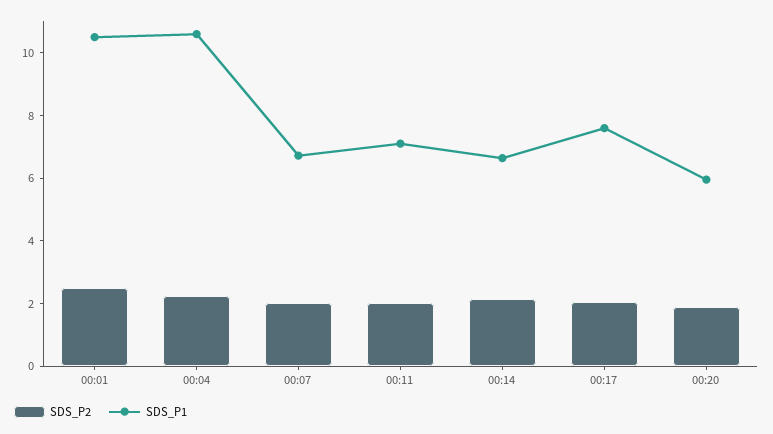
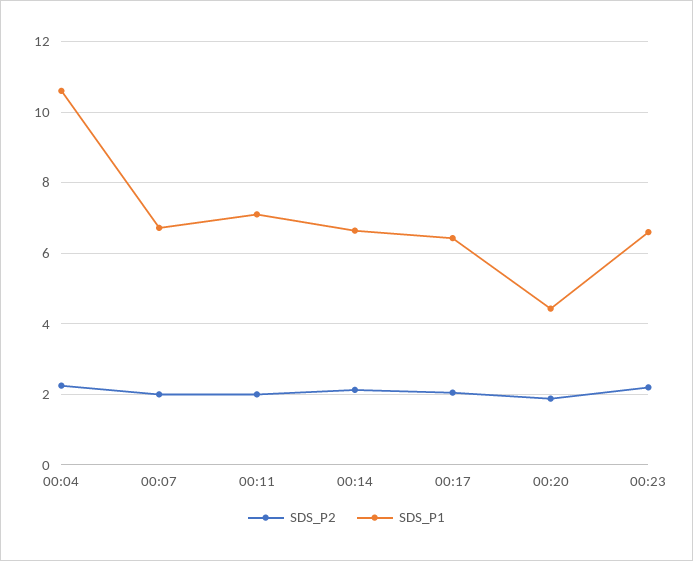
SDS_P2, 00:01: 2.5 -> none
SDS_P1, 00:01: 10.5 -> none
SDS_P1, 00:17: 7.5 -> 6.4
SDS_P1, 00:20: 6 -> 4.4
SDS_P2, 00:23: none -> 2.2
SDS_P1, 00:23: none -> 6.6

